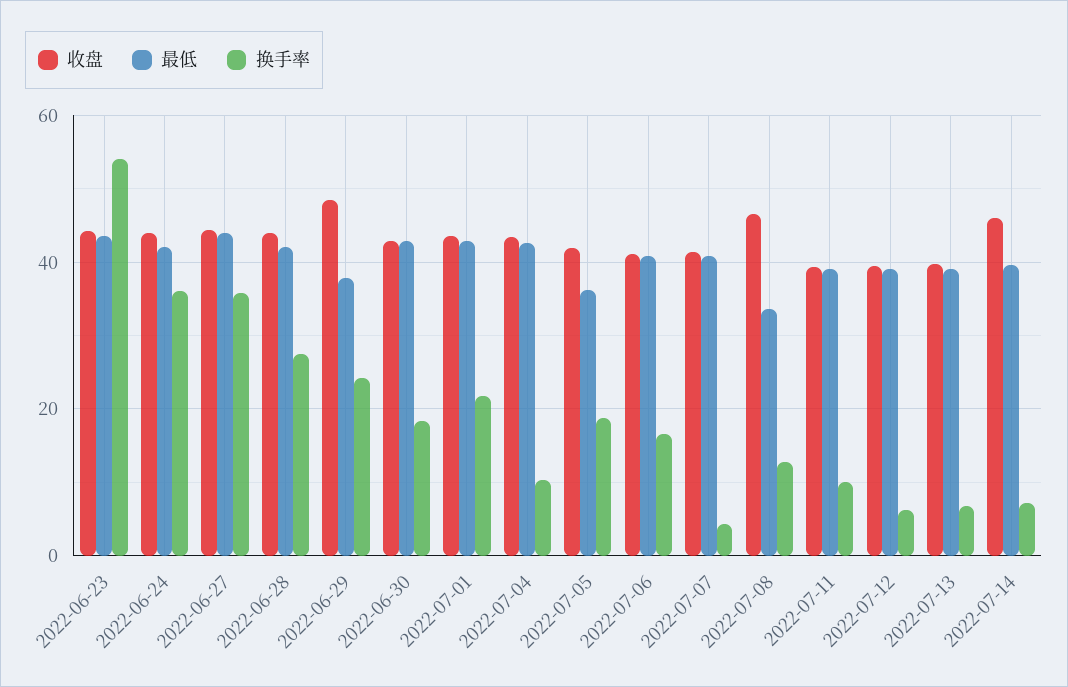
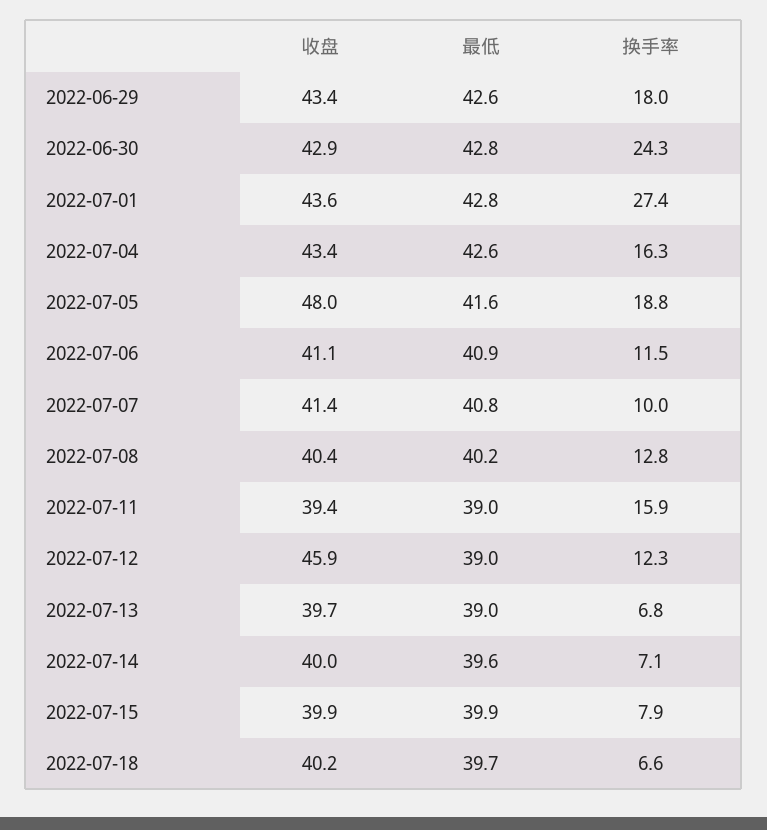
收盘, 2022-06-23: 44 -> none
最低, 2022-06-23: 44 -> none
换手率, 2022-06-23: 54 -> none
收盘, 2022-06-24: 44 -> none
最低, 2022-06-24: 42 -> none
换手率, 2022-06-24: 36 -> none
收盘, 2022-06-27: 44 -> none
最低, 2022-06-27: 44 -> none
换手率, 2022-06-27: 36 -> none
收盘, 2022-06-28: 44 -> none
最低, 2022-06-28: 42 -> none
换手率, 2022-06-28: 28 -> none
收盘, 2022-06-29: 48 -> 43.4
最低, 2022-06-29: 38 -> 42.6
换手率, 2022-06-29: 24 -> 18
换手率, 2022-06-30: 18 -> 24.3
换手率, 2022-07-01: 22 -> 27.4
换手率, 2022-07-04: 10 -> 16.3
收盘, 2022-07-05: 42 -> 48
最低, 2022-07-05: 36 -> 41.6
换手率, 2022-07-06: 16 -> 11.5
换手率, 2022-07-07: 4 -> 10
收盘, 2022-07-08: 46 -> 40.4
最低, 2022-07-08: 34 -> 40.2
换手率, 2022-07-11: 10 -> 15.9
收盘, 2022-07-12: 40 -> 45.9
换手率, 2022-07-12: 6 -> 12.3
收盘, 2022-07-14: 46 -> 40
收盘, 2022-07-15: none -> 39.9
最低, 2022-07-15: none -> 39.9
换手率, 2022-07-15: none -> 7.9
收盘, 2022-07-18: none -> 40.2
最低, 2022-07-18: none -> 39.7
换手率, 2022-07-18: none -> 6.6

